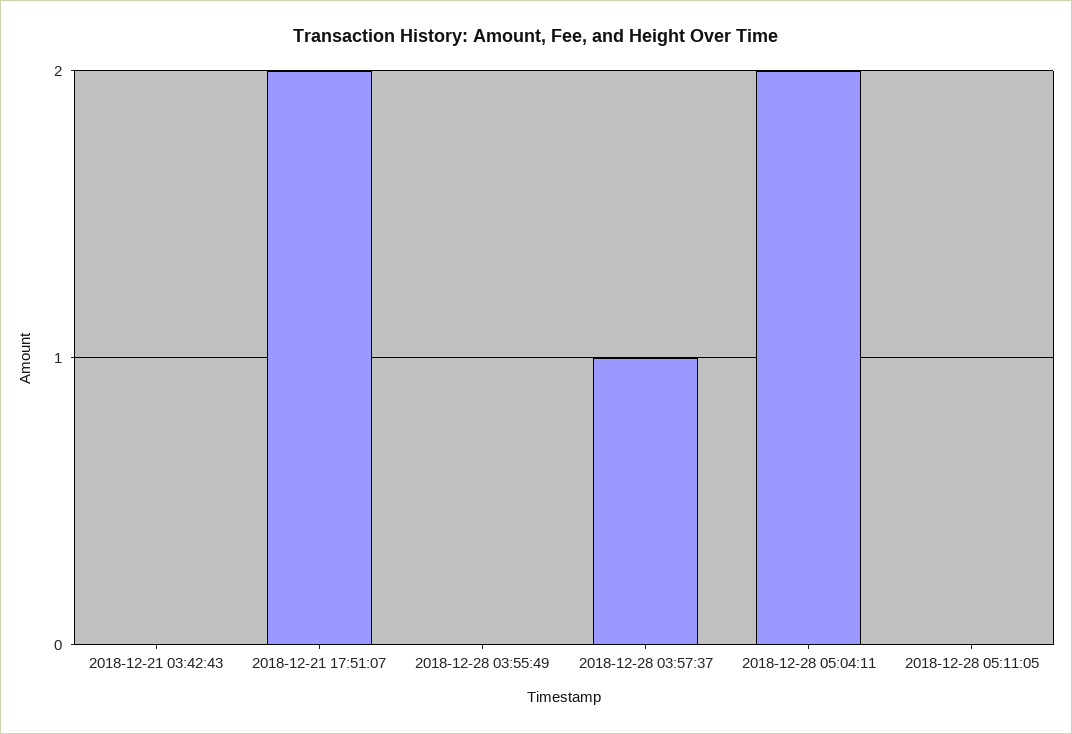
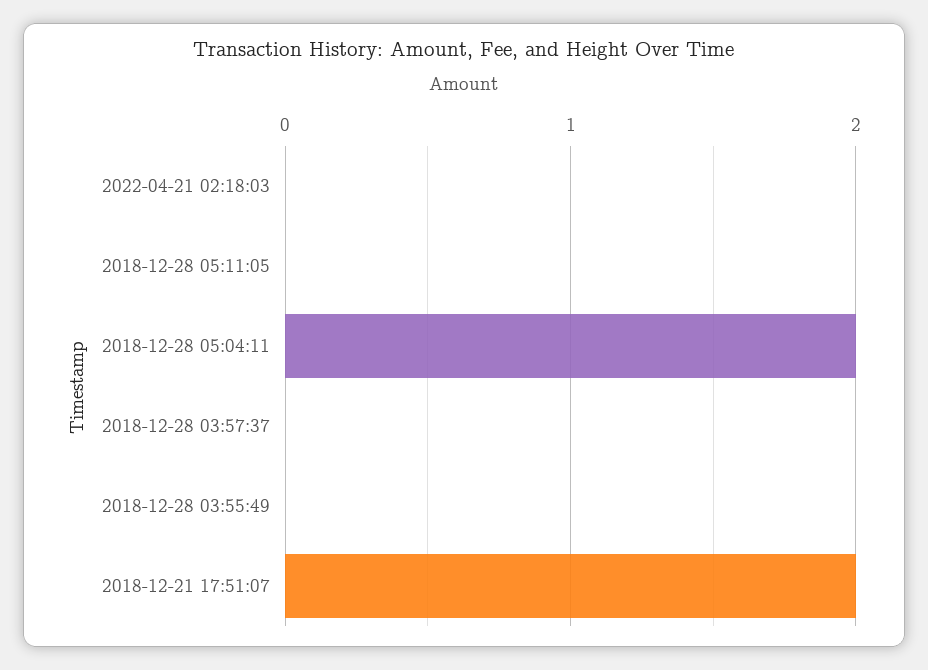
2018-12-21 03:42:43: 0 -> none
2018-12-28 03:57:37: 1 -> 0
2022-04-21 02:18:03: none -> 0

